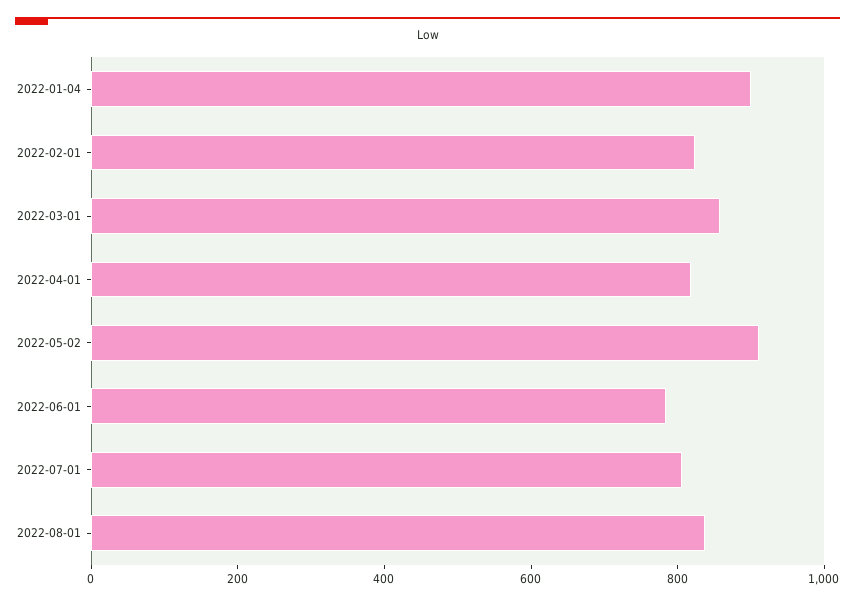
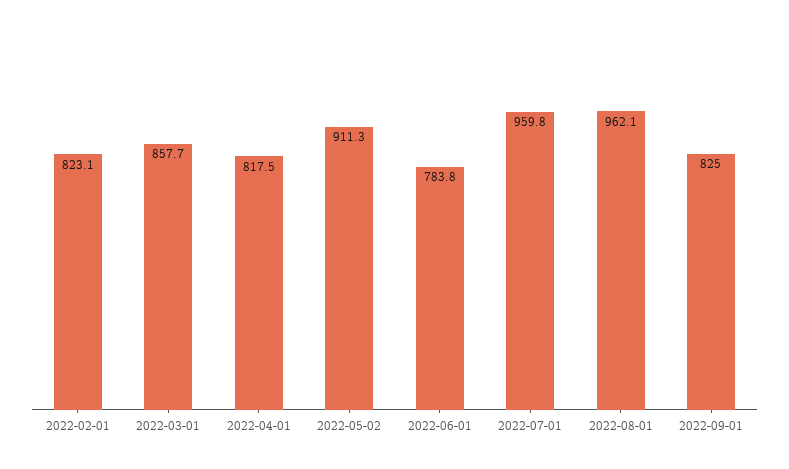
2022-01-04: 900 -> none
2022-07-01: 800 -> 959.8
2022-08-01: 850 -> 962.1
2022-09-01: none -> 825

